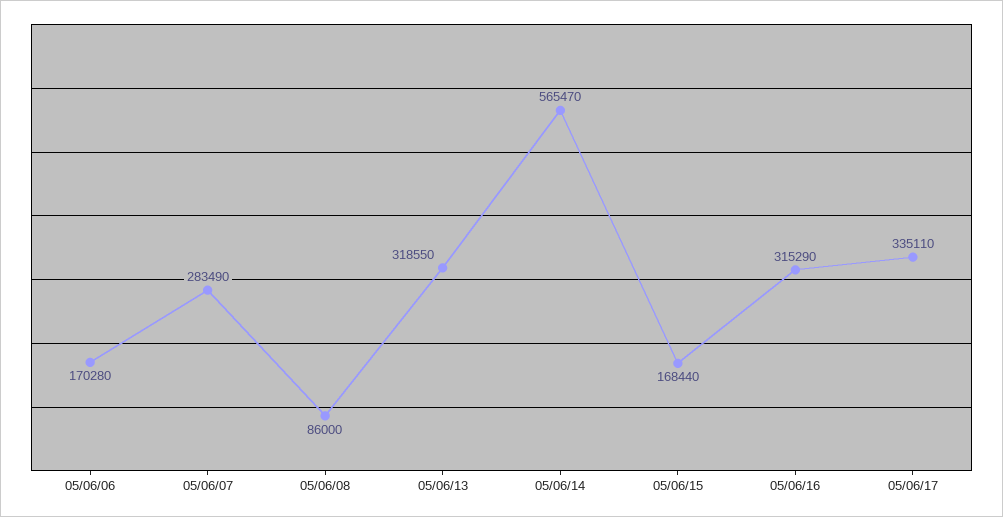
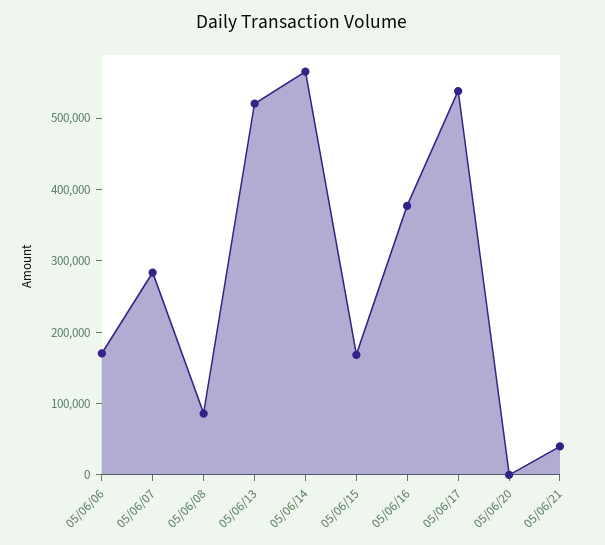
05/06/13: 318550 -> 520000
05/06/16: 315290 -> 380000
05/06/17: 335110 -> 540000
05/06/20: none -> 0
05/06/21: none -> 40000

